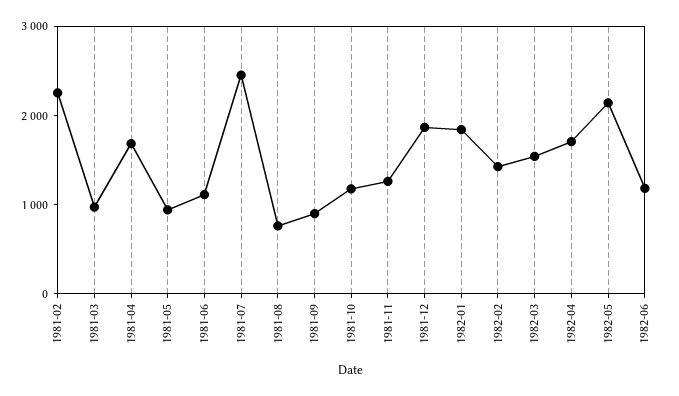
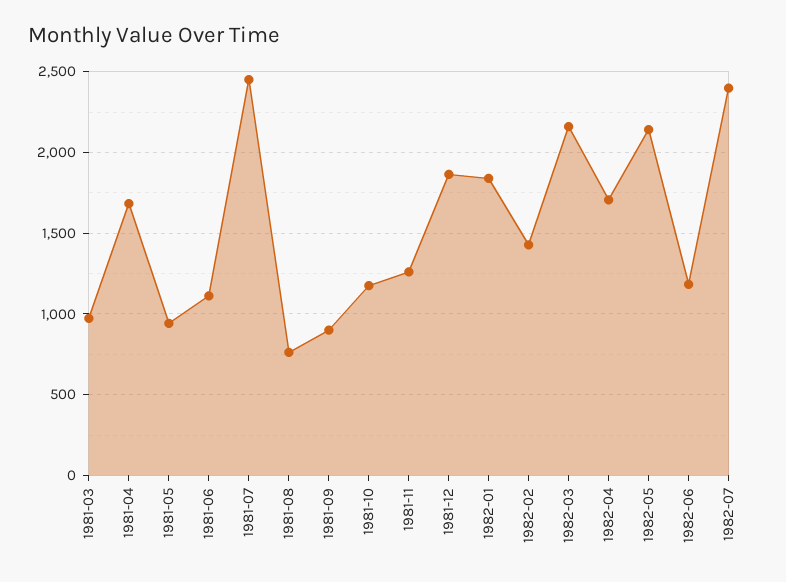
1981-02: 2200 -> none
1982-03: 1600 -> 2150
1982-07: none -> 2400

